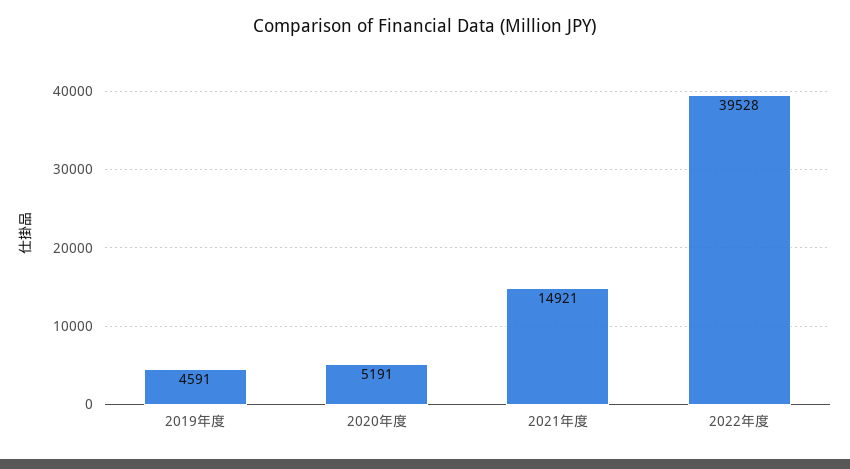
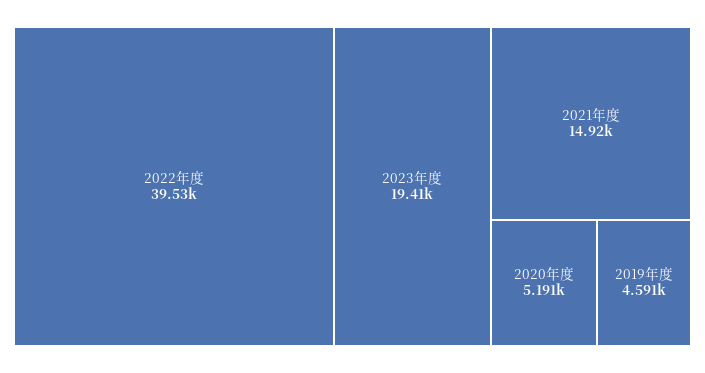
2023年度: none -> 19410

